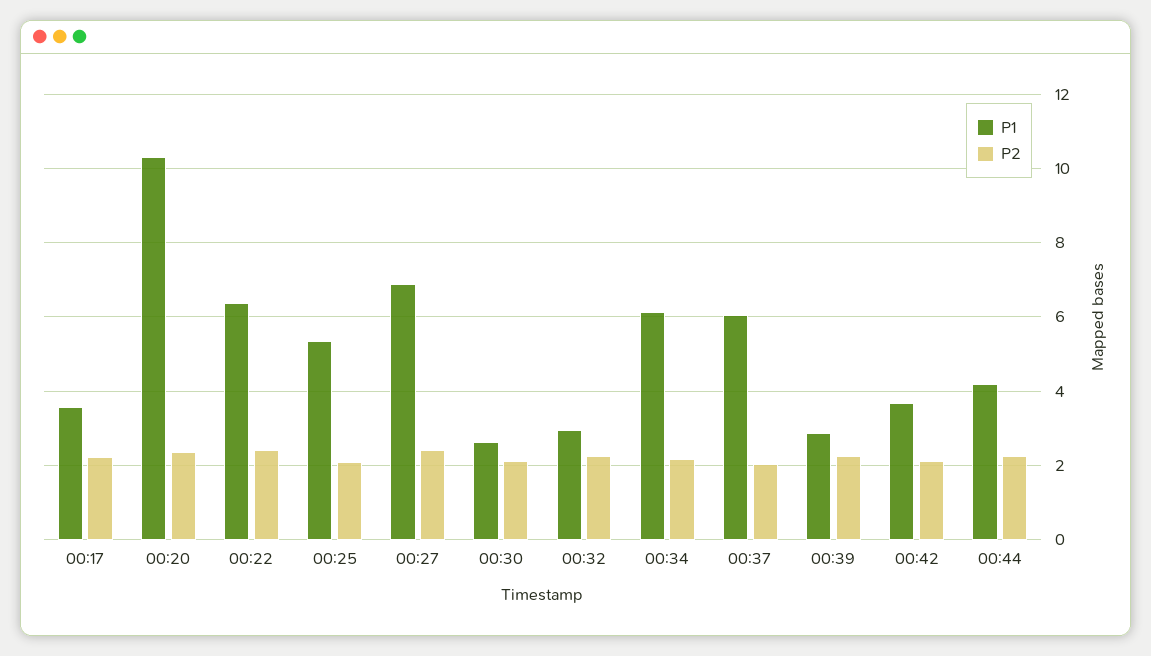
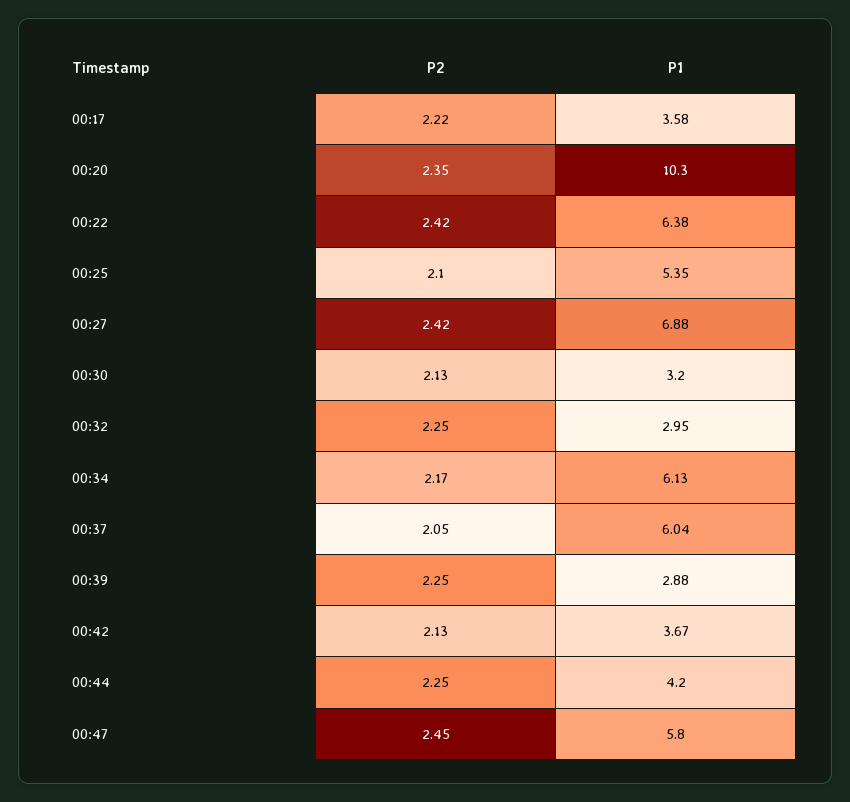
P1, 00:30: 2.6 -> 3.2
P2, 00:47: none -> 2.45
P1, 00:47: none -> 5.8

